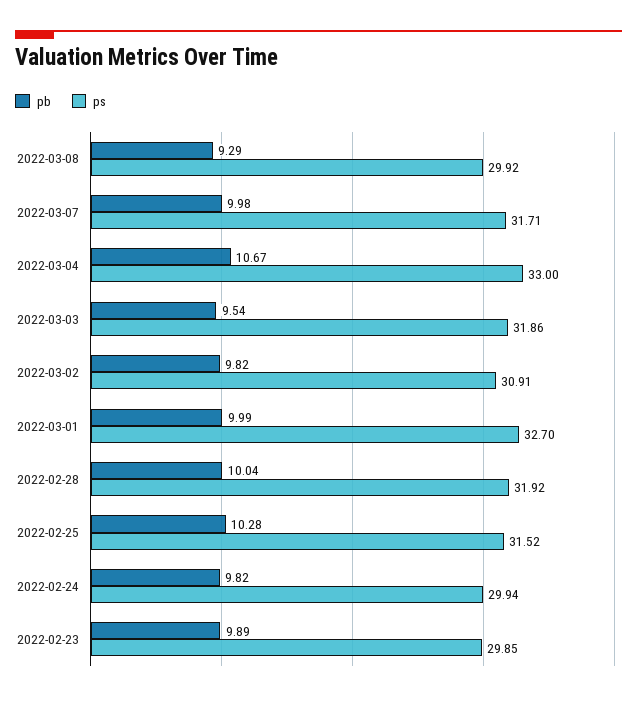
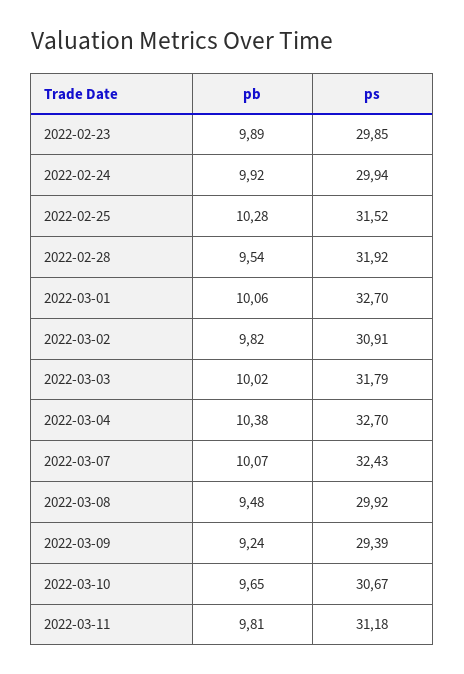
pb, 2022-03-08: 9.29 -> 9.48
pb, 2022-03-07: 9.98 -> 10.07
ps, 2022-03-07: 31.71 -> 32.43
pb, 2022-03-04: 10.67 -> 10.38
ps, 2022-03-04: 33 -> 32.7
pb, 2022-03-03: 9.54 -> 10.02
ps, 2022-03-03: 31.86 -> 31.79
pb, 2022-03-01: 9.99 -> 10.06
pb, 2022-02-28: 10.04 -> 9.54
pb, 2022-02-24: 9.82 -> 9.92
pb, 2022-03-09: none -> 9.24
ps, 2022-03-09: none -> 29.39
pb, 2022-03-10: none -> 9.65
ps, 2022-03-10: none -> 30.67
pb, 2022-03-11: none -> 9.81
ps, 2022-03-11: none -> 31.18

